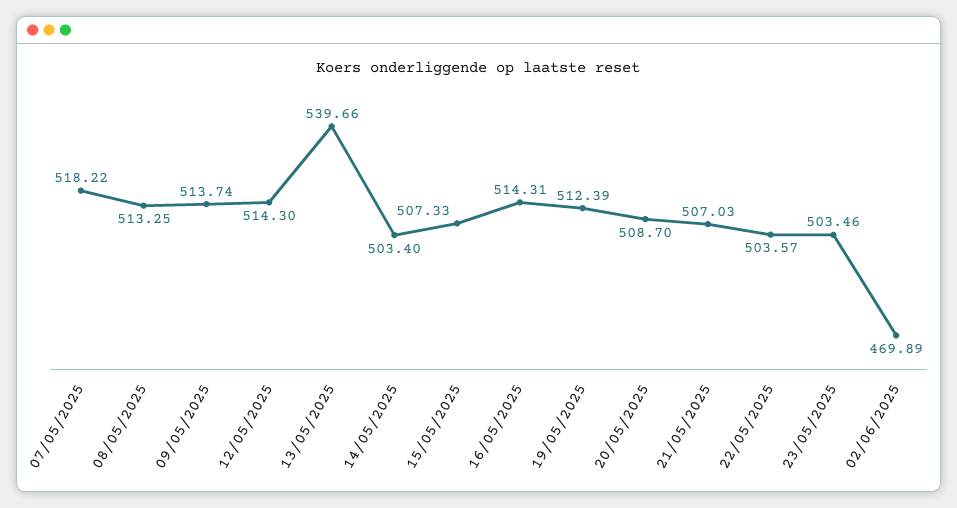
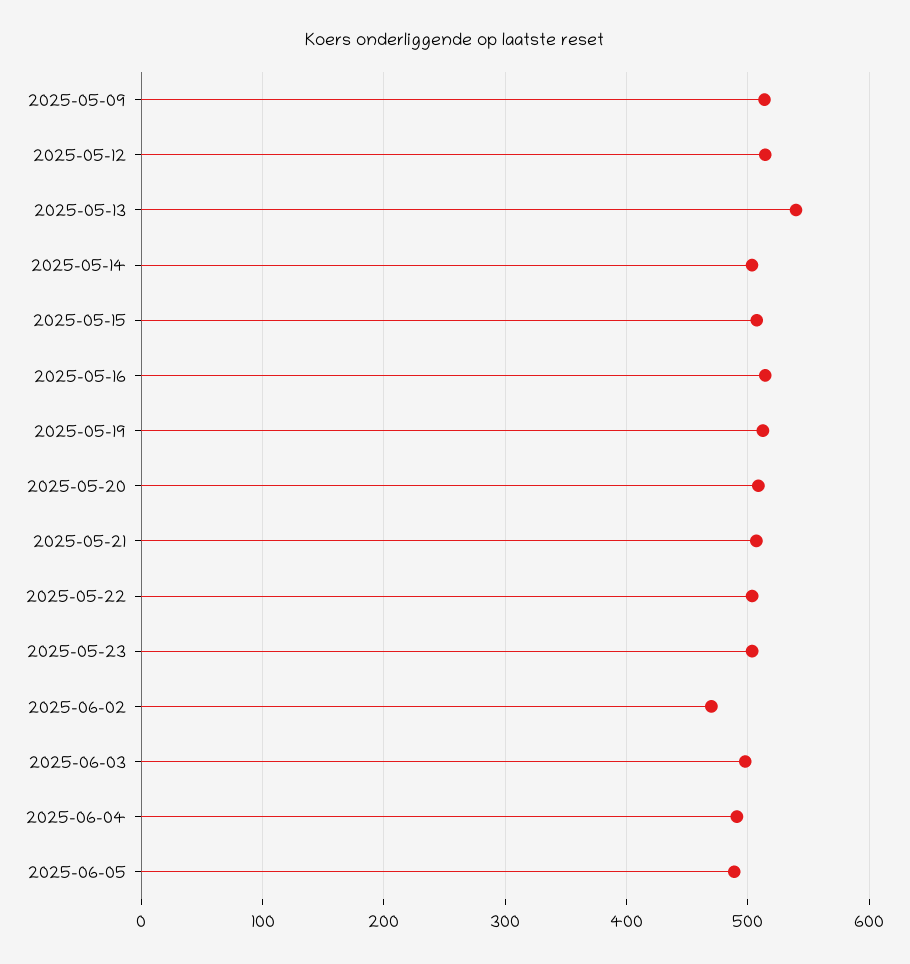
07/05/2025: 518.22 -> none
08/05/2025: 513.25 -> none
2025-06-03: none -> 500
2025-06-04: none -> 490
2025-06-05: none -> 490

